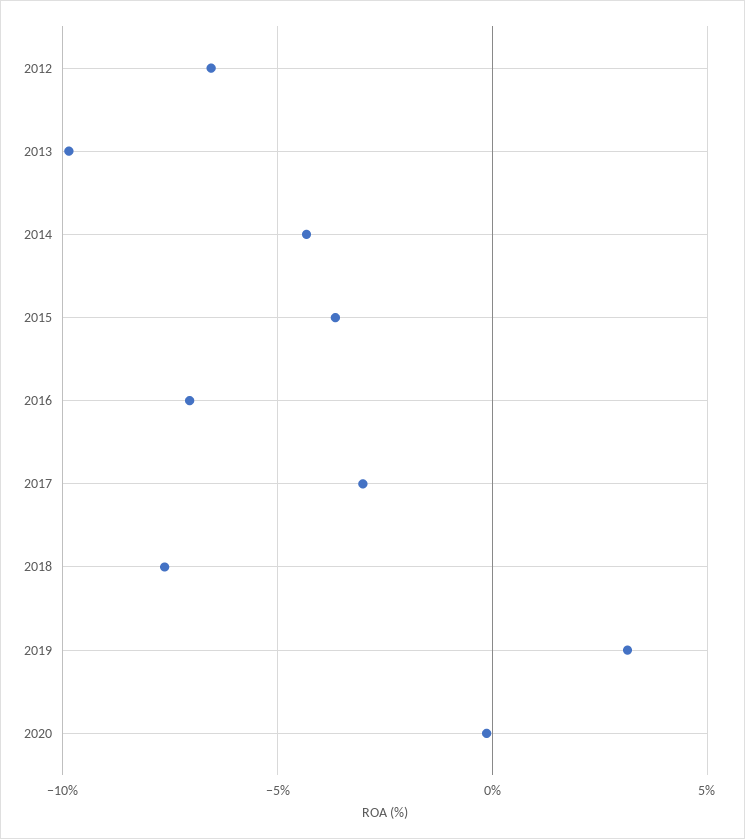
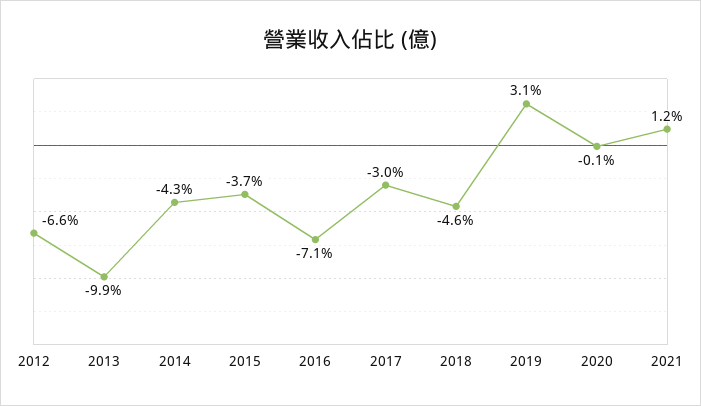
2018: -7.5 -> -4.6
2021: none -> 1.2

